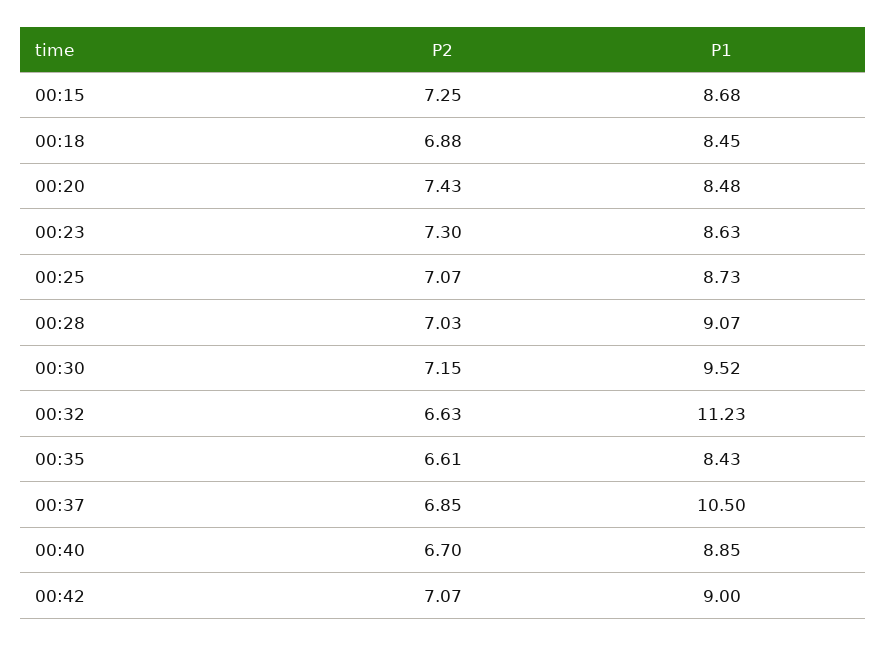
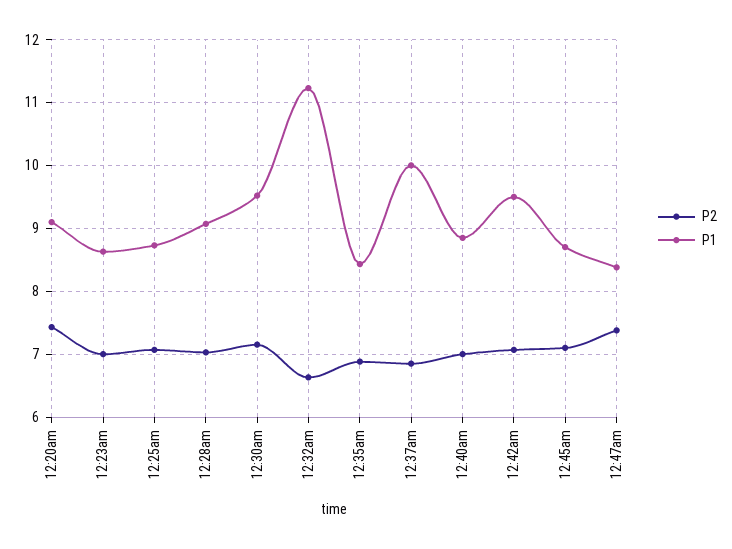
P2, 00:15: 7.25 -> none
P1, 00:15: 8.68 -> none
P2, 00:18: 6.88 -> none
P1, 00:18: 8.45 -> none
P1, 00:20: 8.48 -> 9.1
P2, 00:23: 7.3 -> 7
P2, 00:35: 6.61 -> 6.9
P1, 00:37: 10.5 -> 10
P2, 00:40: 6.7 -> 7
P1, 00:42: 9 -> 9.5
P2, 12:45am: none -> 7.1
P1, 12:45am: none -> 8.7
P2, 12:47am: none -> 7.4
P1, 12:47am: none -> 8.4

